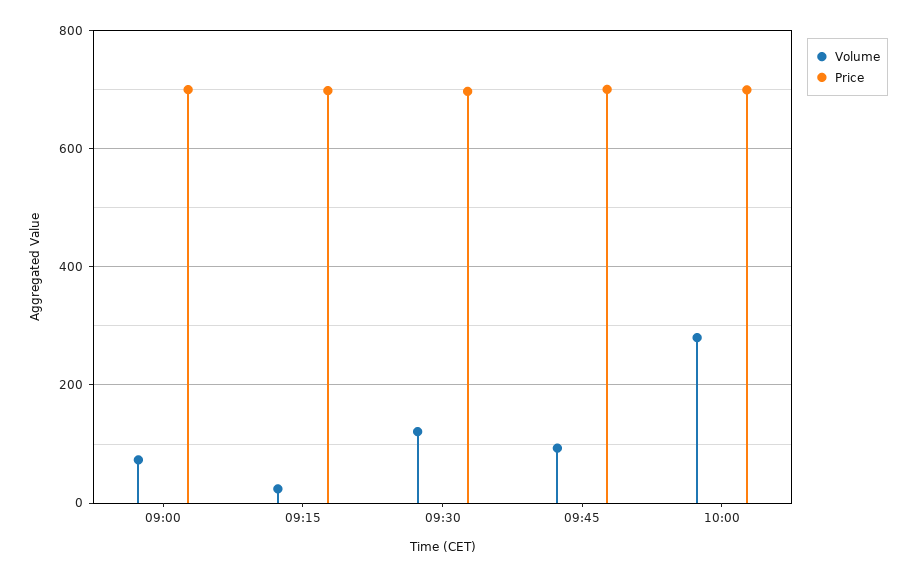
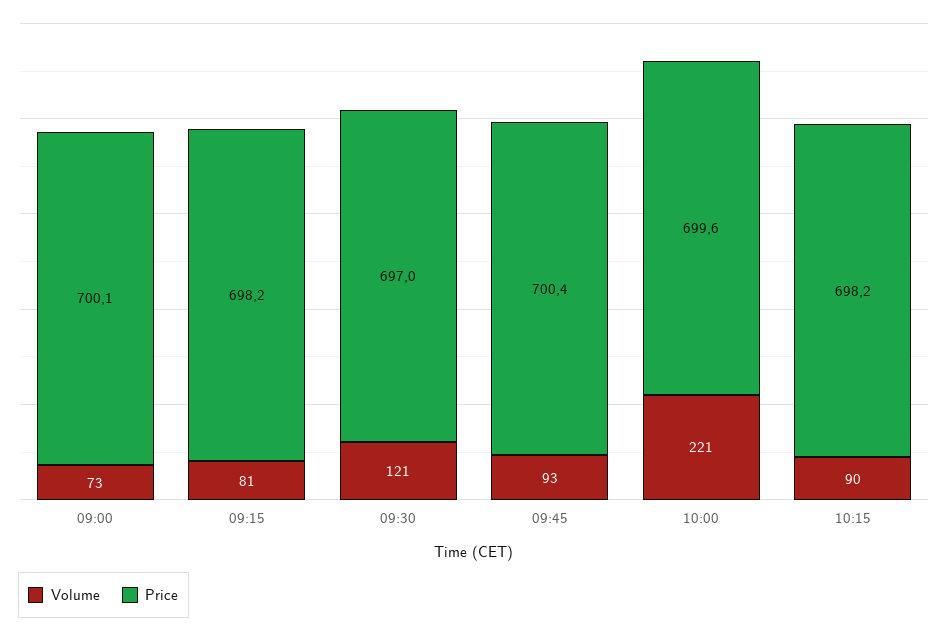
Volume, 09:15: 20 -> 81
Volume, 10:00: 280 -> 221
Volume, 10:15: none -> 90
Price, 10:15: none -> 698.2

